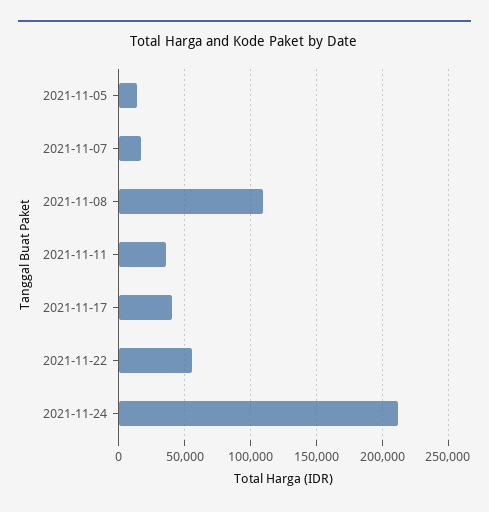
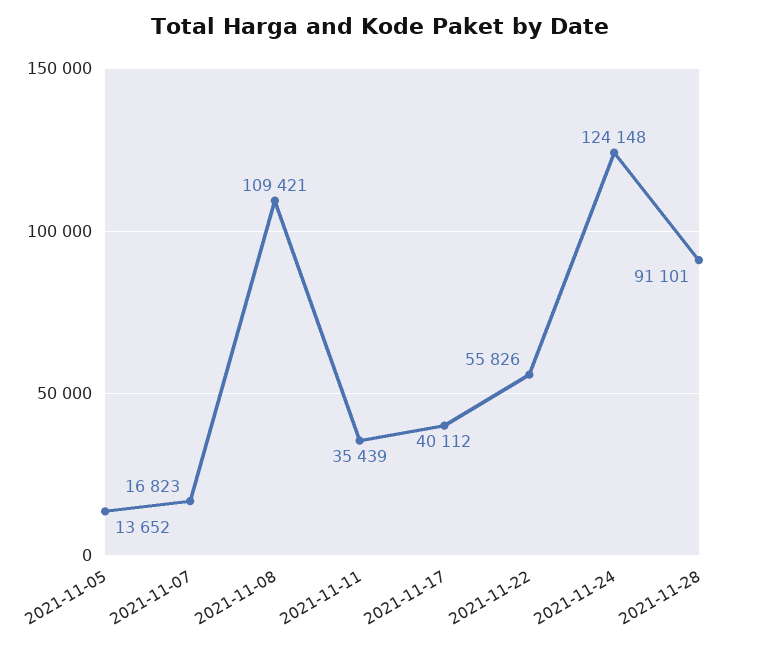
2021-11-24: 210000 -> 124148
2021-11-28: none -> 91101

